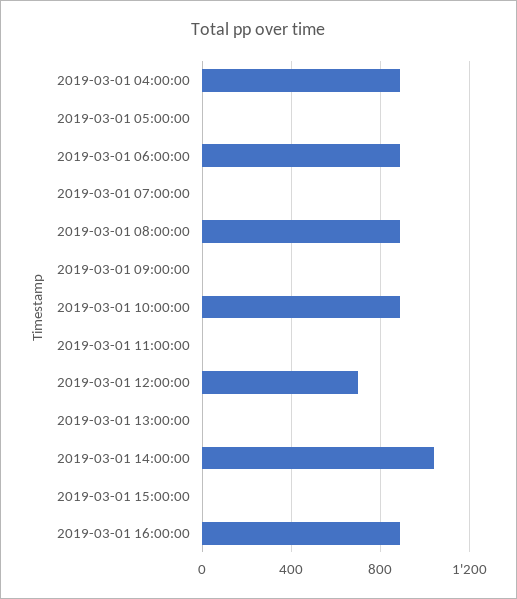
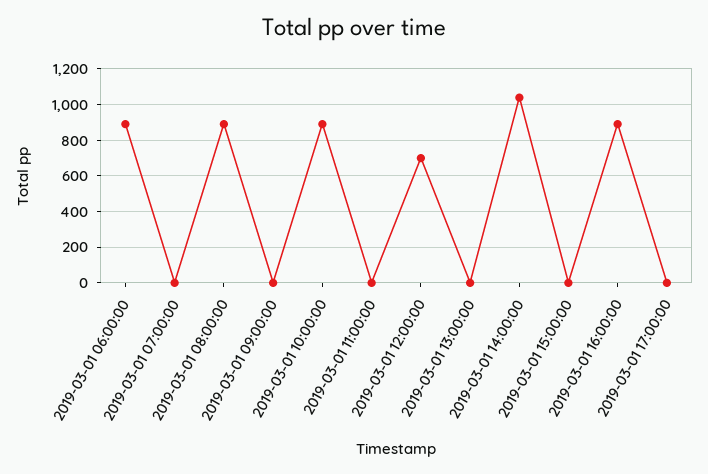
2019-03-01 04:00:00: 900 -> none
2019-03-01 05:00:00: 0 -> none
2019-03-01 17:00:00: none -> 0

